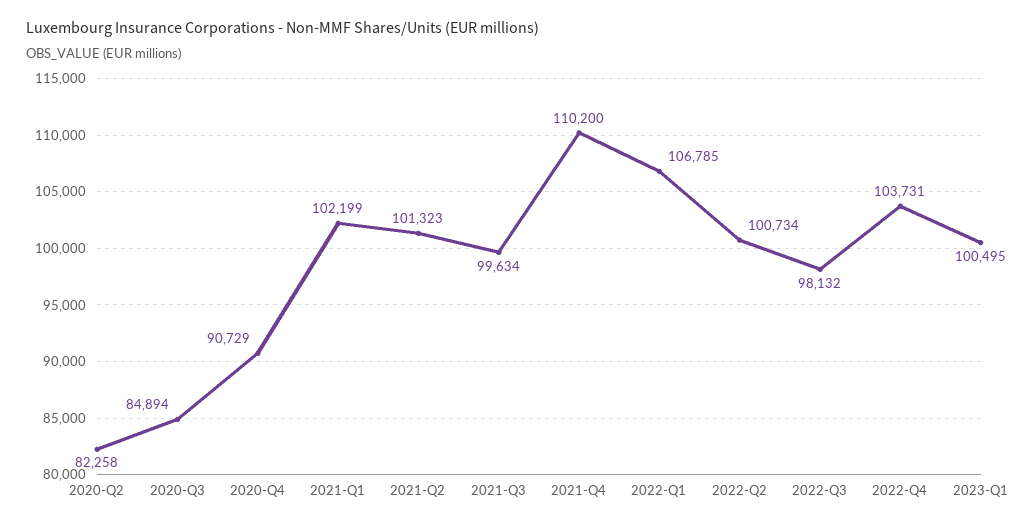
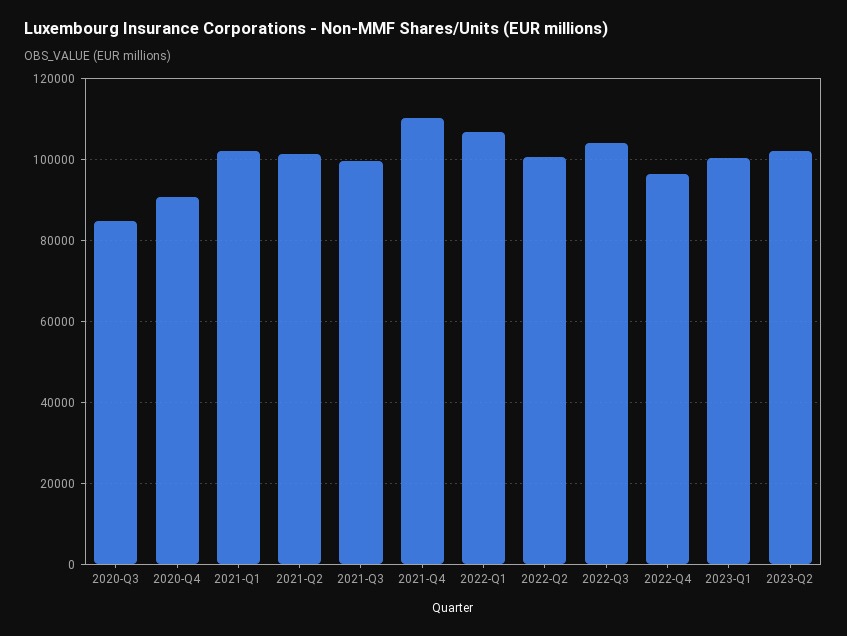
2020-Q2: 82258 -> none
2022-Q3: 98132 -> 104000
2022-Q4: 103731 -> 96000
2023-Q2: none -> 102000

